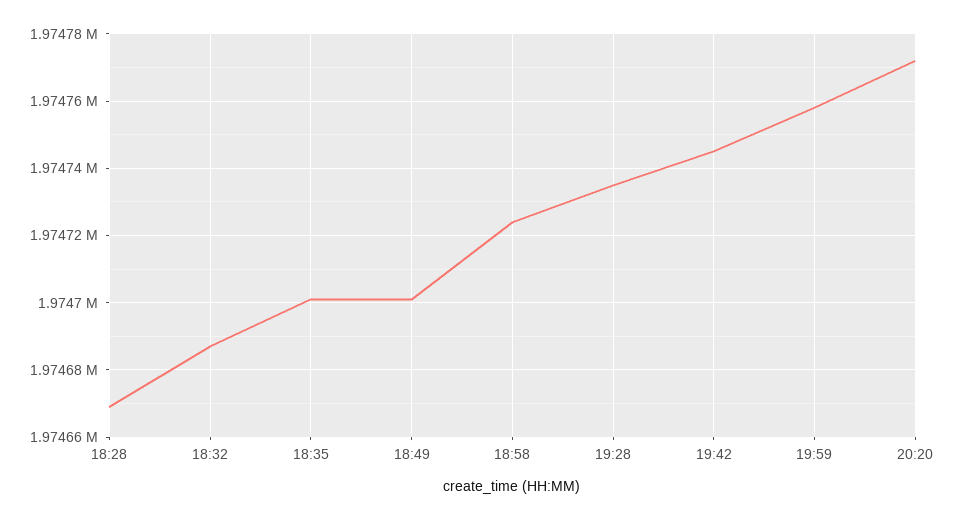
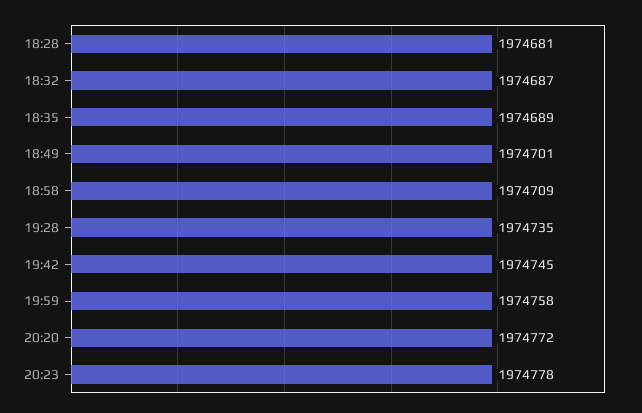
18:28: 1974670 -> 1974681
18:35: 1974700 -> 1974689
18:58: 1974725 -> 1974709
20:23: none -> 1974778

